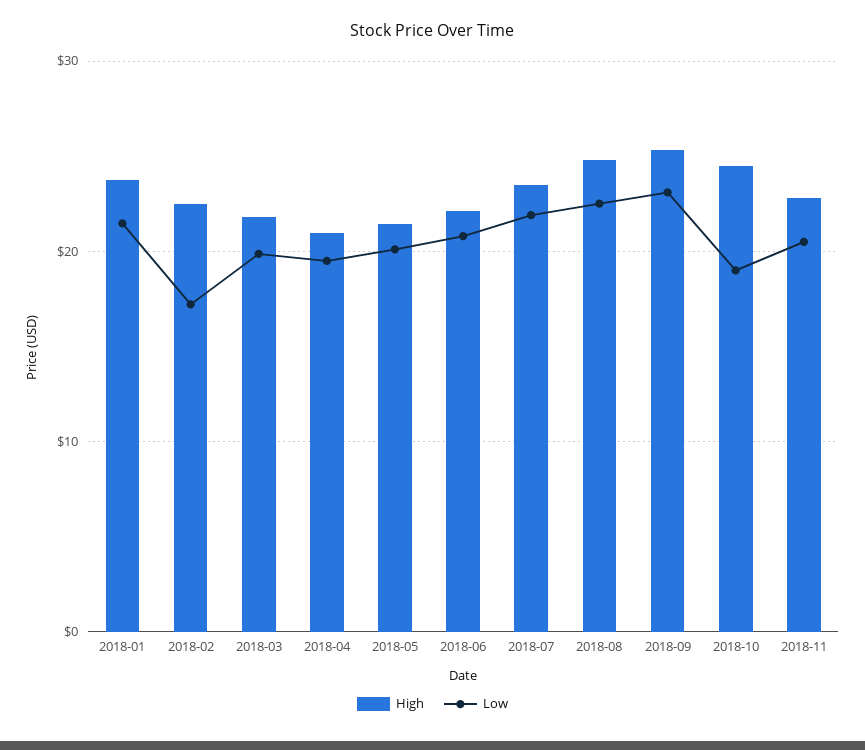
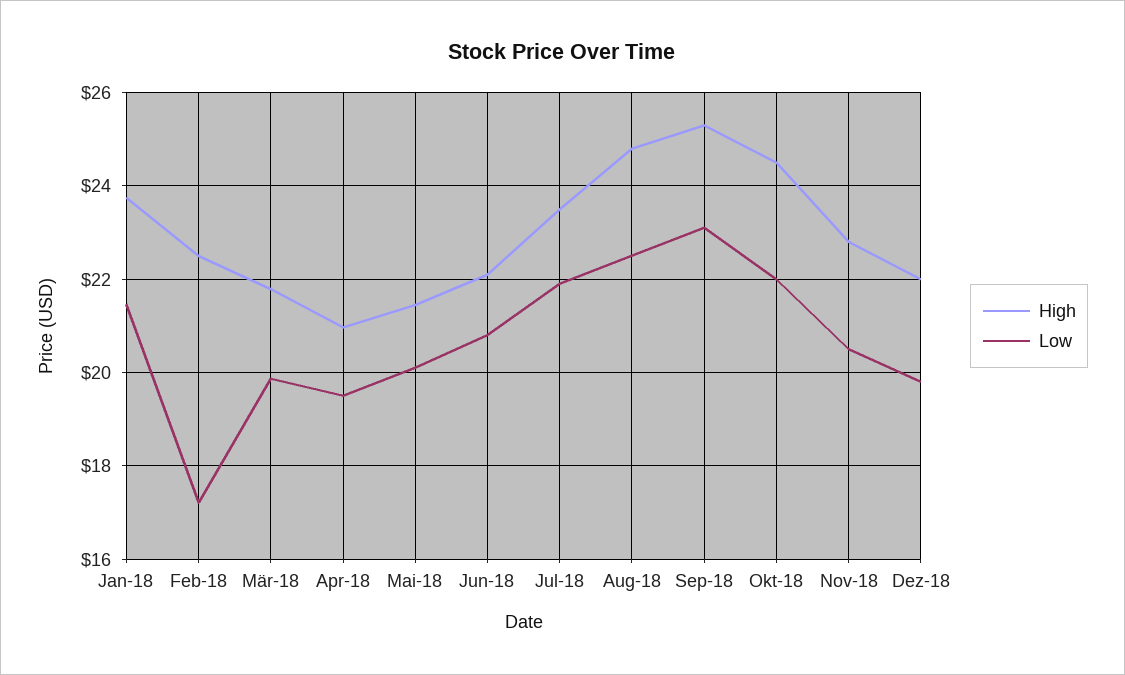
Low, 2018-10: 19 -> 22
High, Dez-18: none -> 22
Low, Dez-18: none -> 19.8

